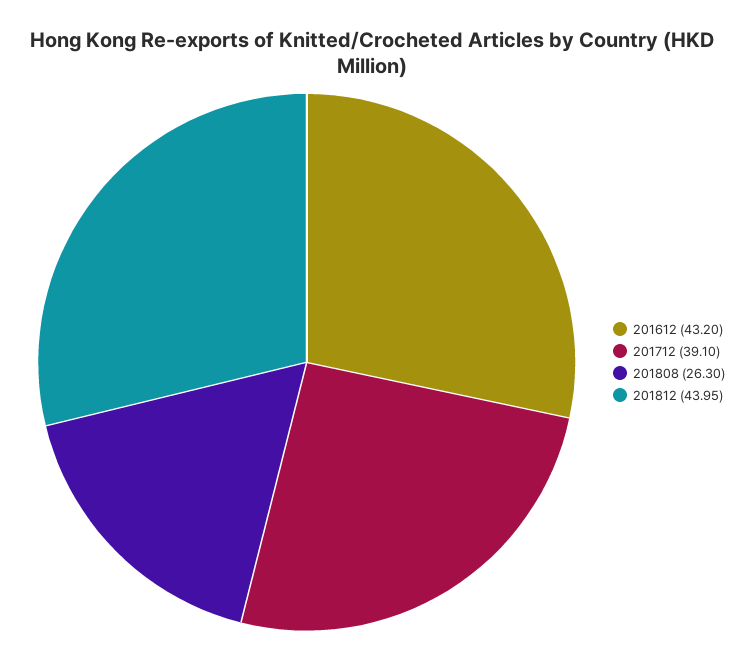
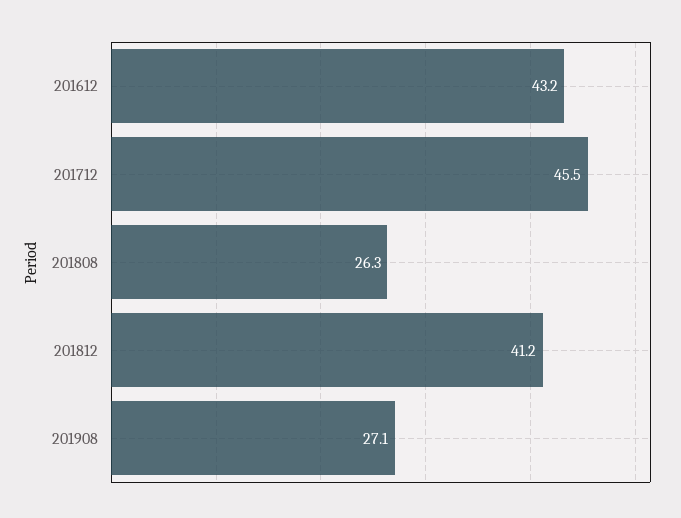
201712: 39.1 -> 45.5
201812: 43.95 -> 41.2
201908: none -> 27.1

